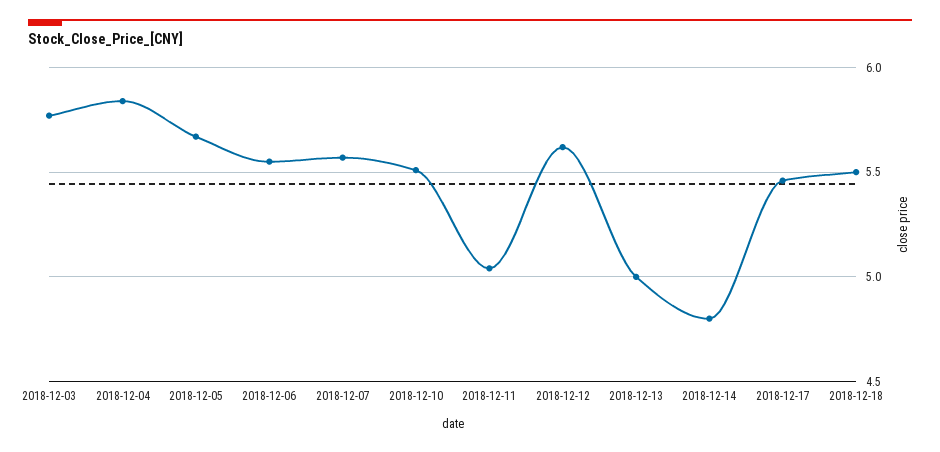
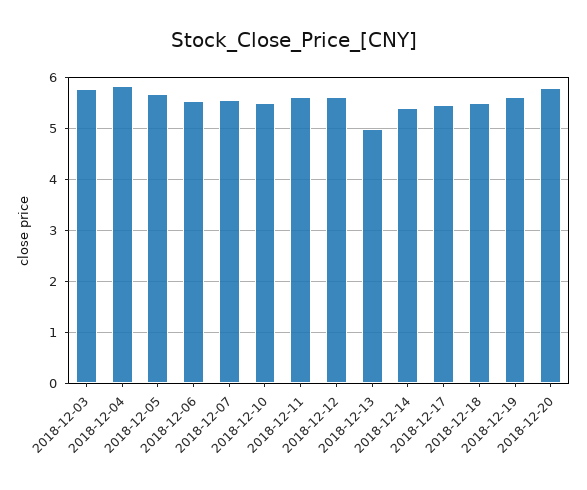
2018-12-11: 5.05 -> 5.6
2018-12-14: 4.8 -> 5.4
2018-12-19: none -> 5.6
2018-12-20: none -> 5.8

